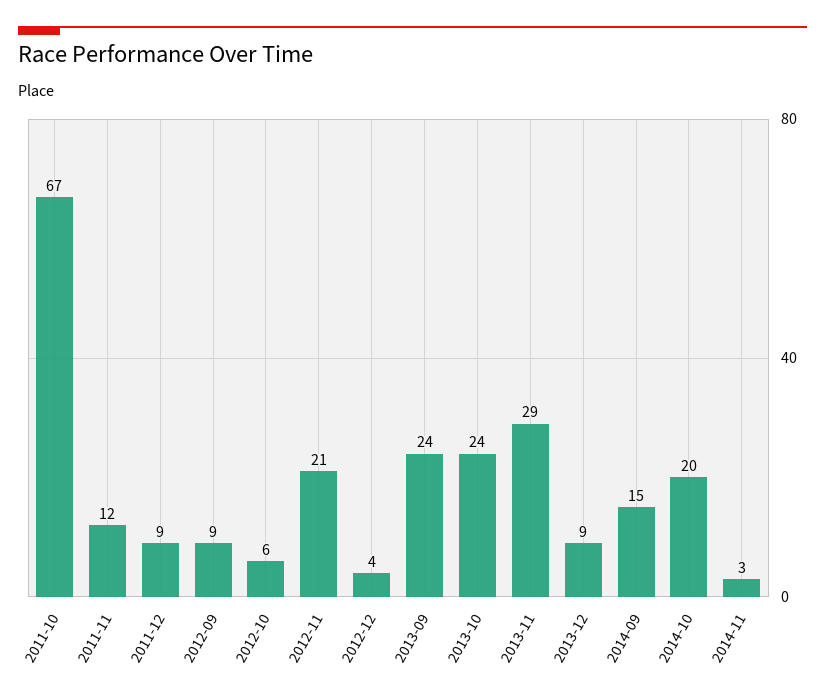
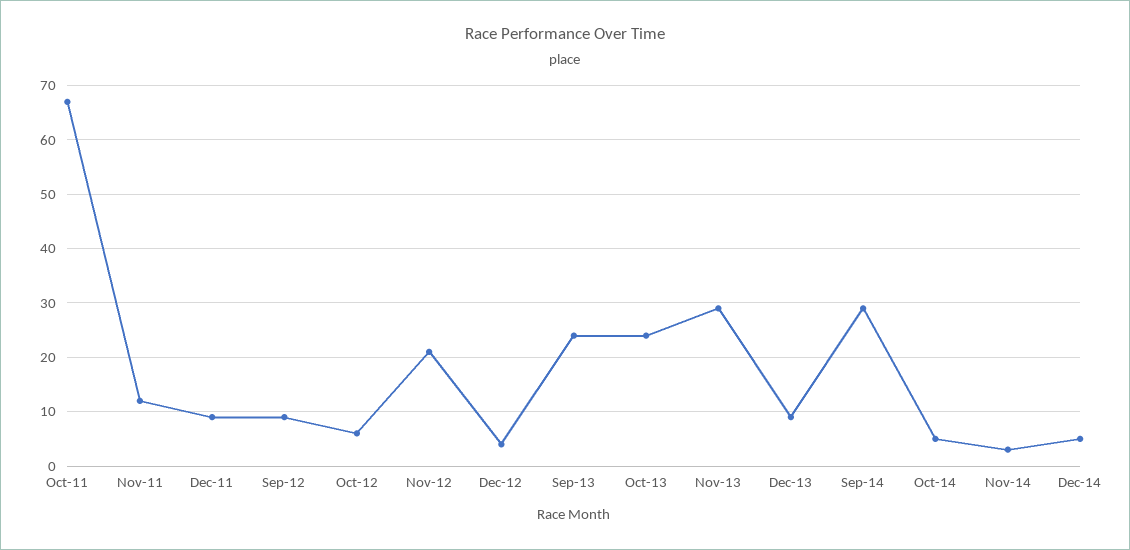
2014-09: 15 -> 30
2014-10: 20 -> 5
Dec-14: none -> 5

